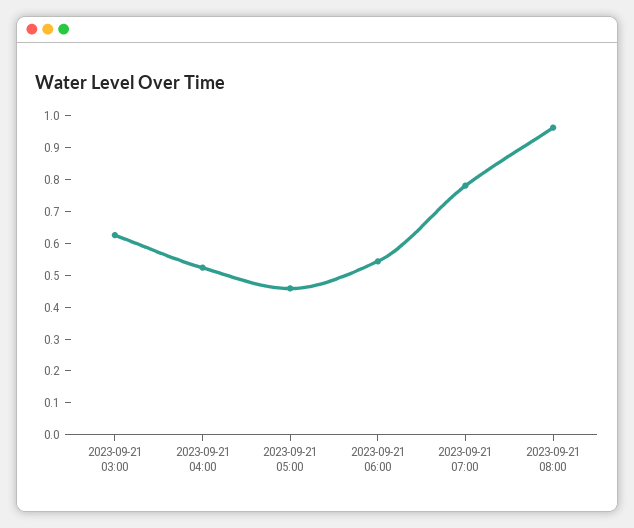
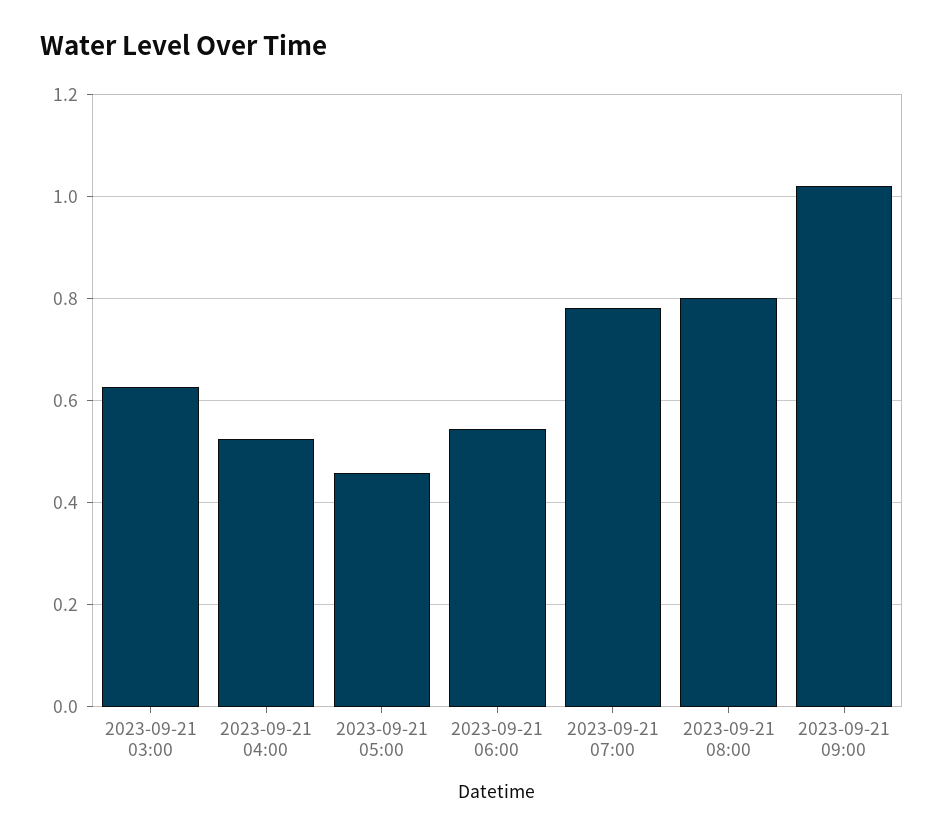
2023-09-21 08:00: 0.95 -> 0.8
2023-09-21 09:00: none -> 1.02

